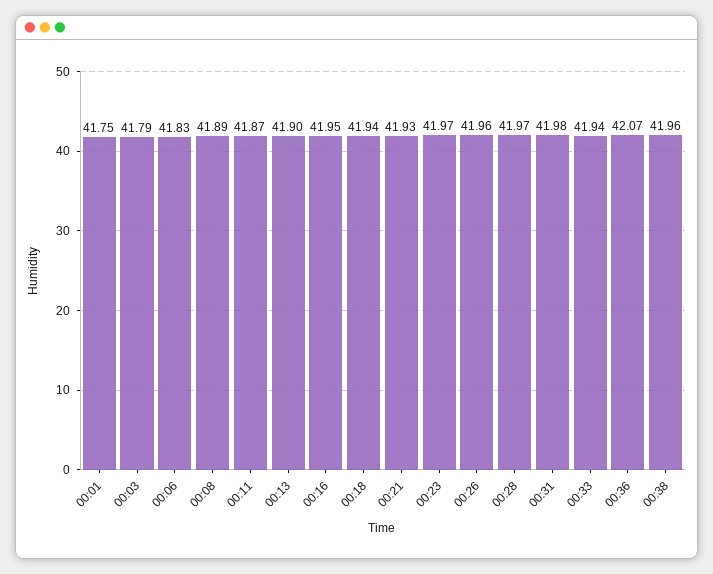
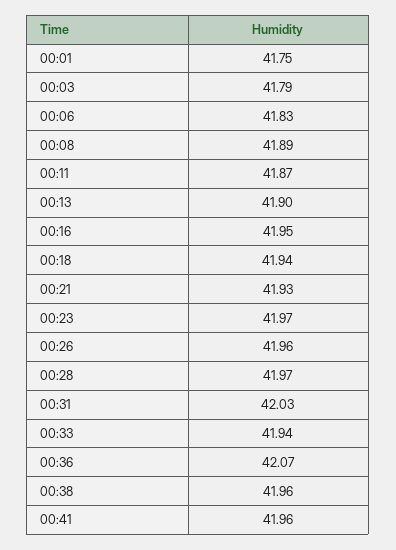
00:31: 41.98 -> 42.03
00:41: none -> 41.96

